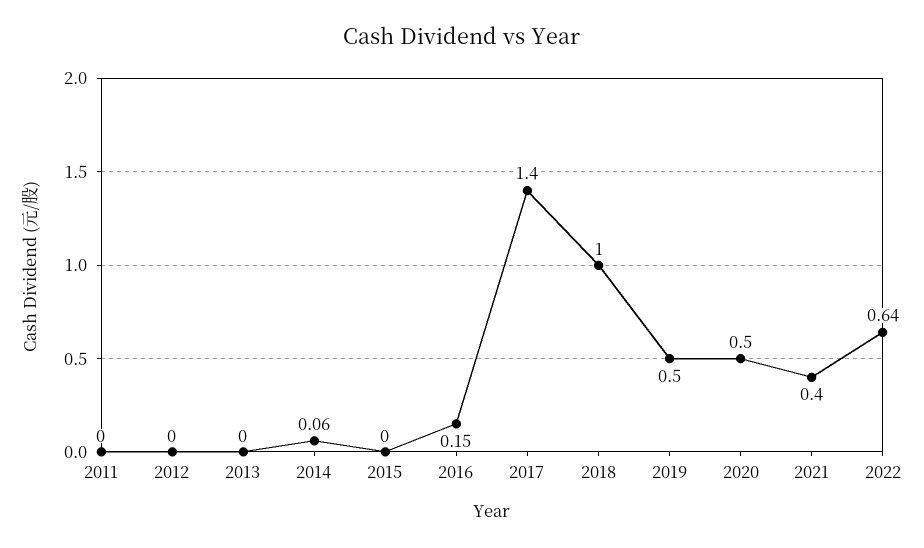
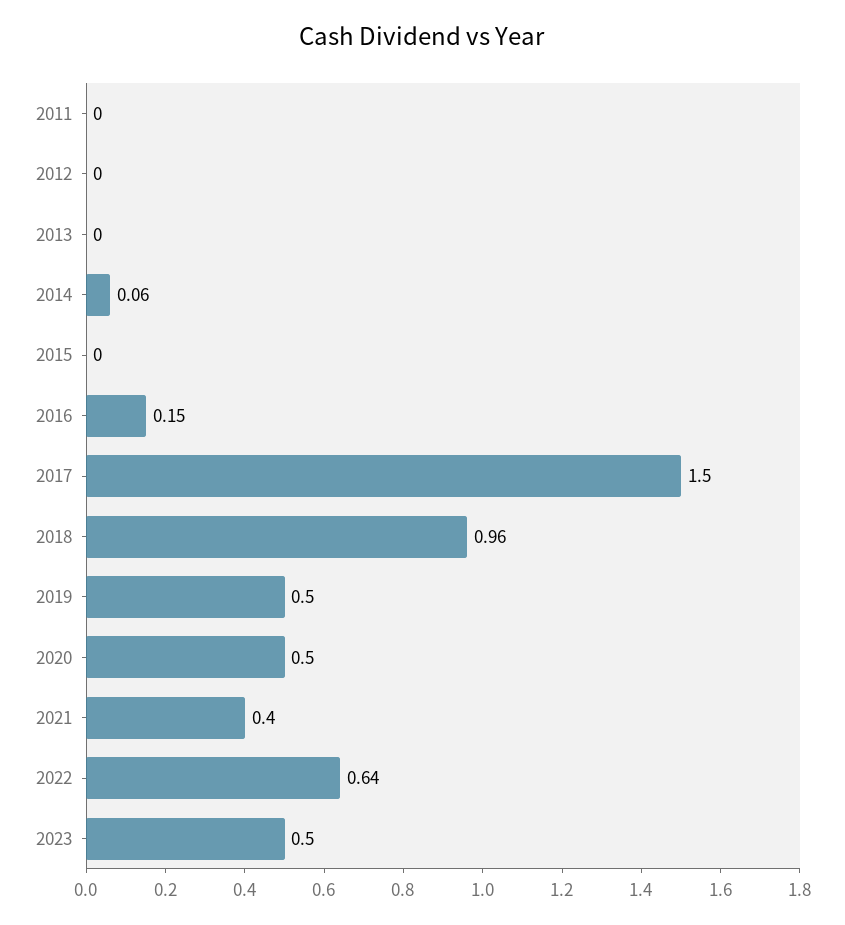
2017: 1.4 -> 1.5
2018: 1 -> 0.96
2023: none -> 0.5

